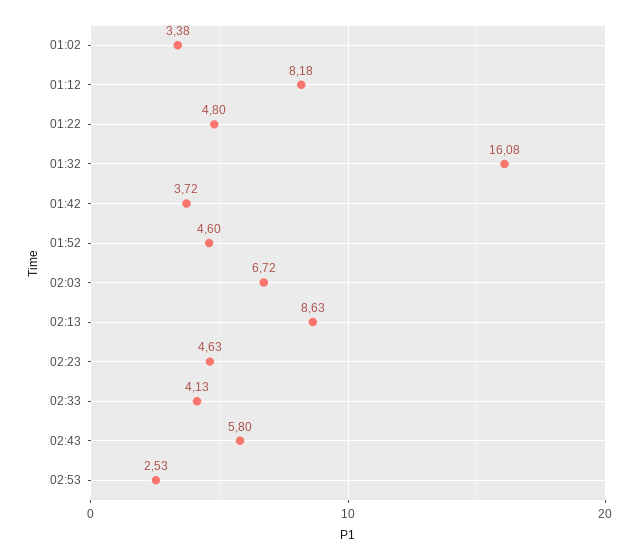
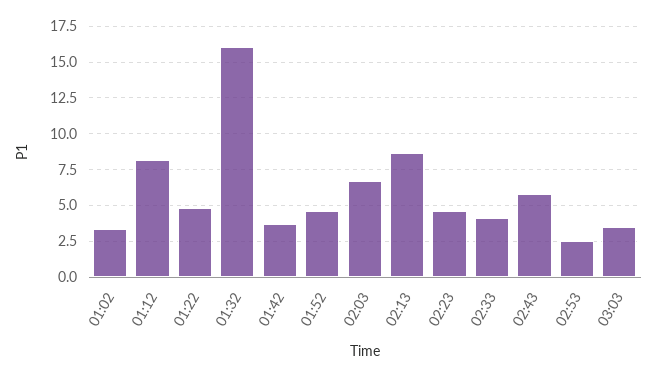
03:03: none -> 3.5

